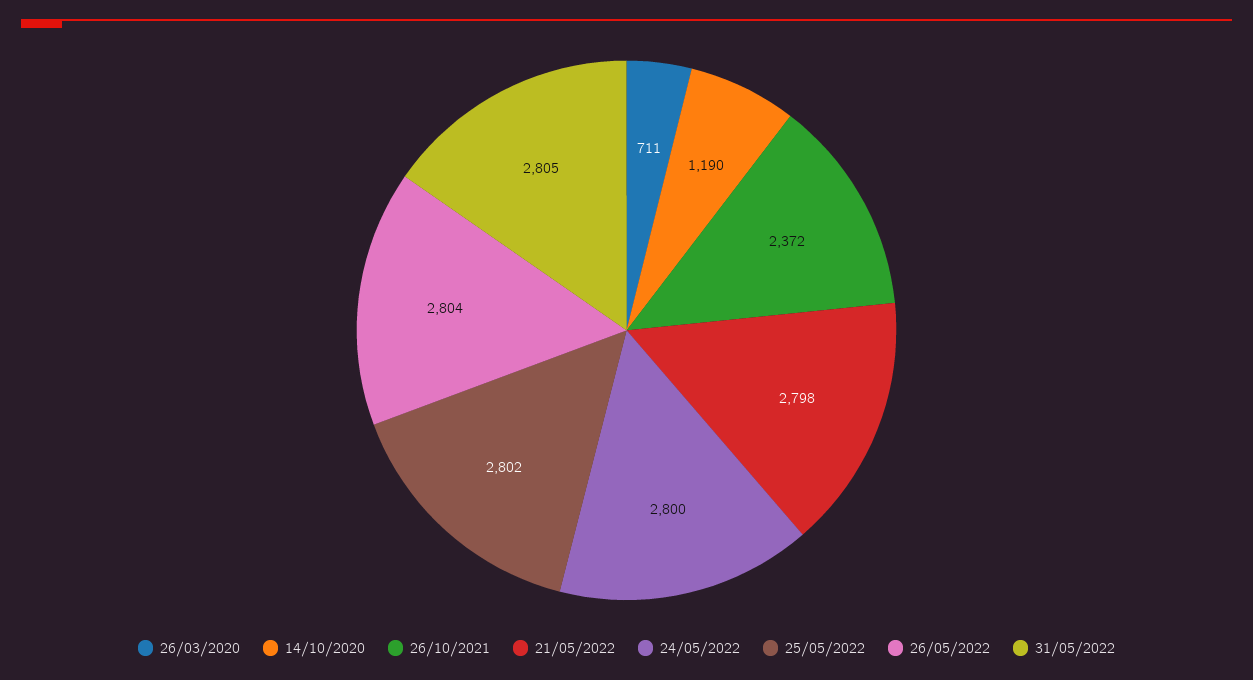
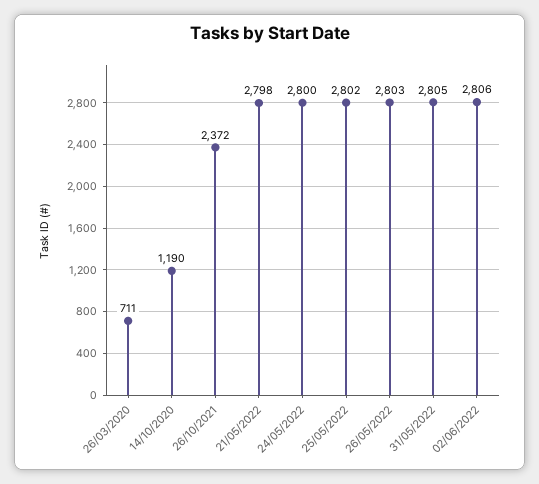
26/05/2022: 2804 -> 2803
02/06/2022: none -> 2806

